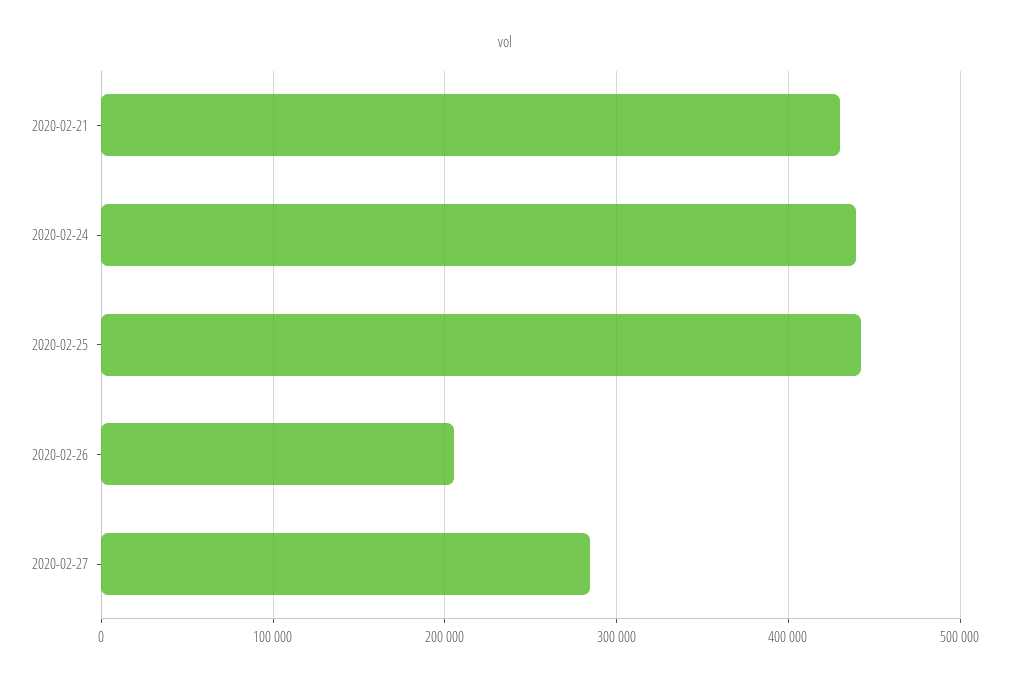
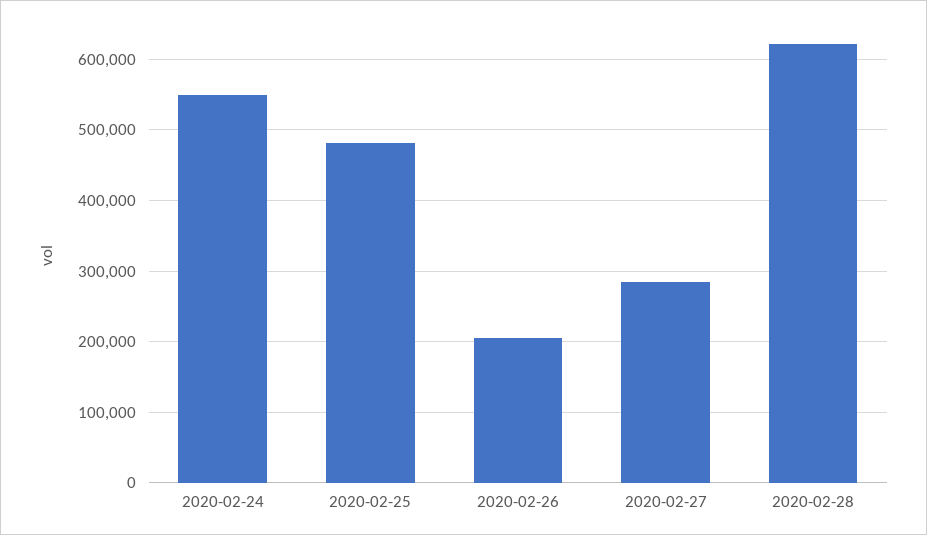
2020-02-21: 430000 -> none
2020-02-24: 440000 -> 550000
2020-02-25: 440000 -> 480000
2020-02-28: none -> 620000

